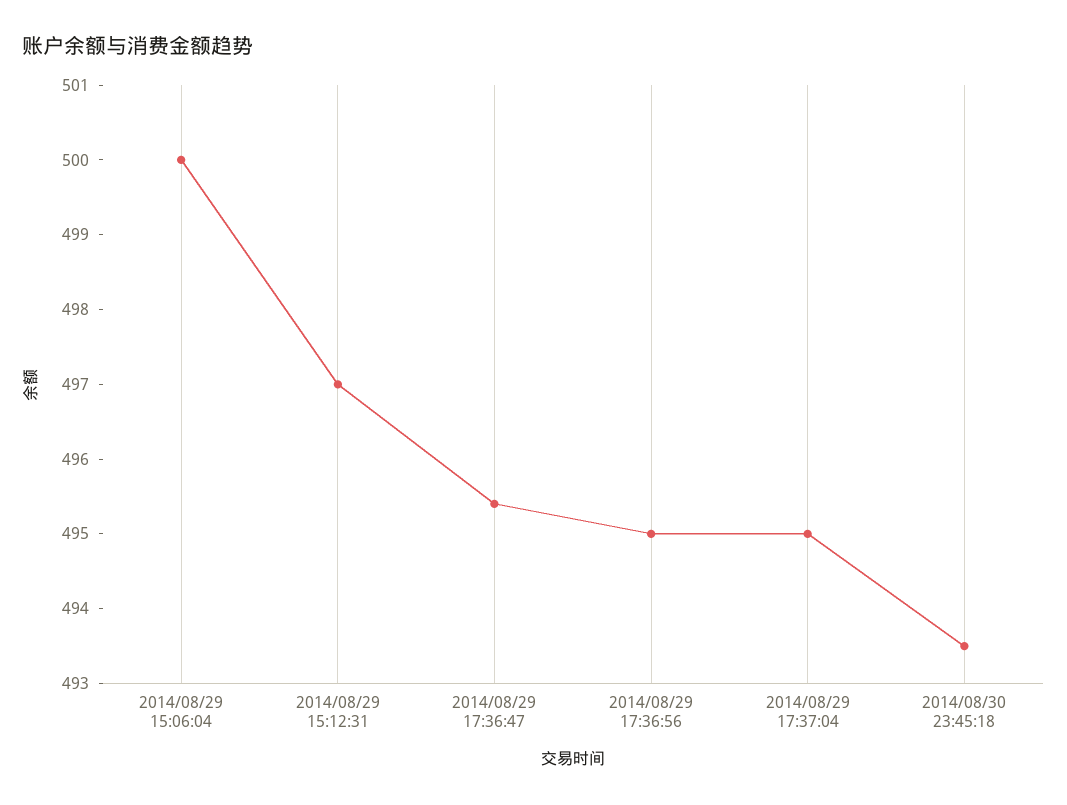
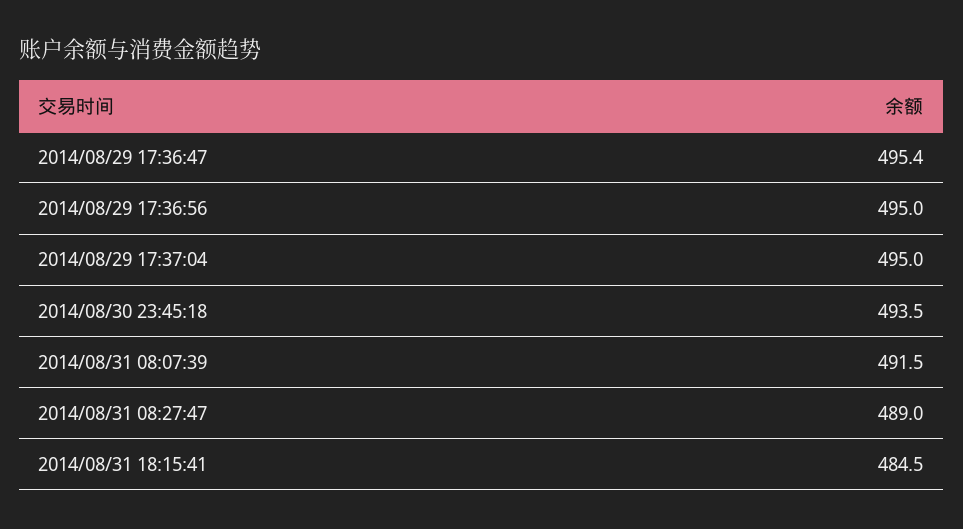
2014/08/29 15:06:04: 500 -> none
2014/08/29 15:12:31: 497 -> none
2014/08/31 08:07:39: none -> 491.5
2014/08/31 08:27:47: none -> 489
2014/08/31 18:15:41: none -> 484.5

